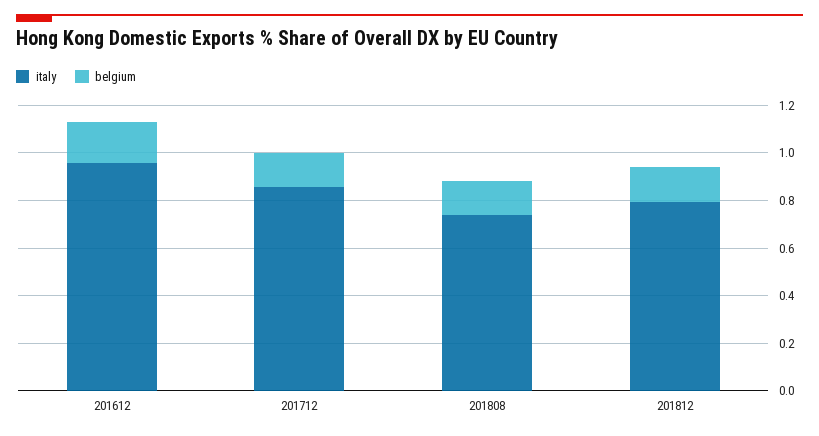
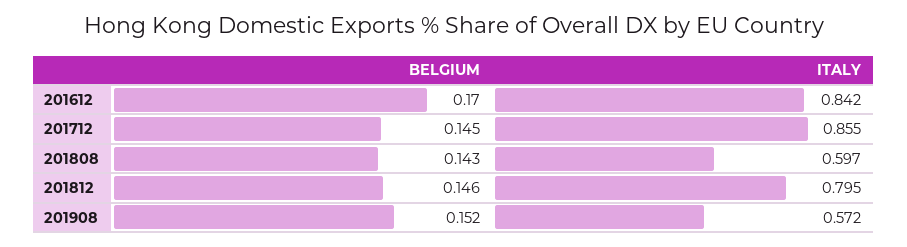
italy, 201612: 0.95 -> 0.842
italy, 201808: 0.75 -> 0.597
belgium, 201908: none -> 0.152
italy, 201908: none -> 0.572

